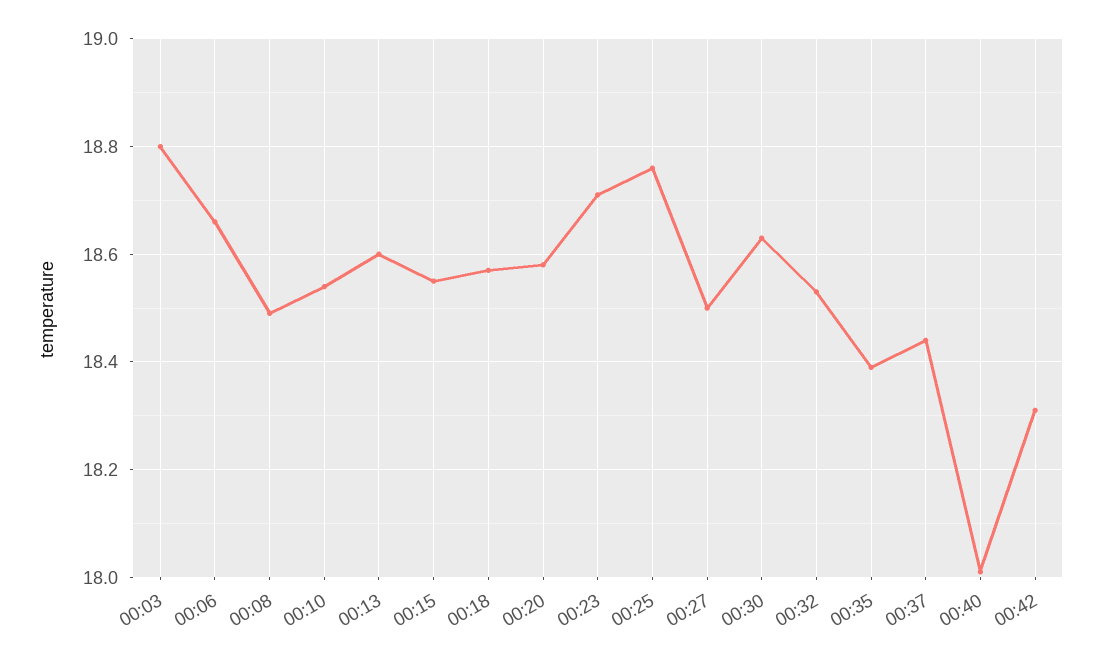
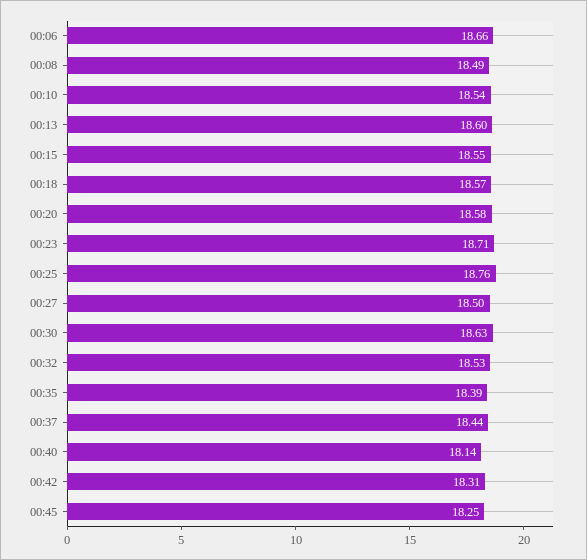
00:03: 18.8 -> none
00:40: 18 -> 18.14
00:45: none -> 18.25

